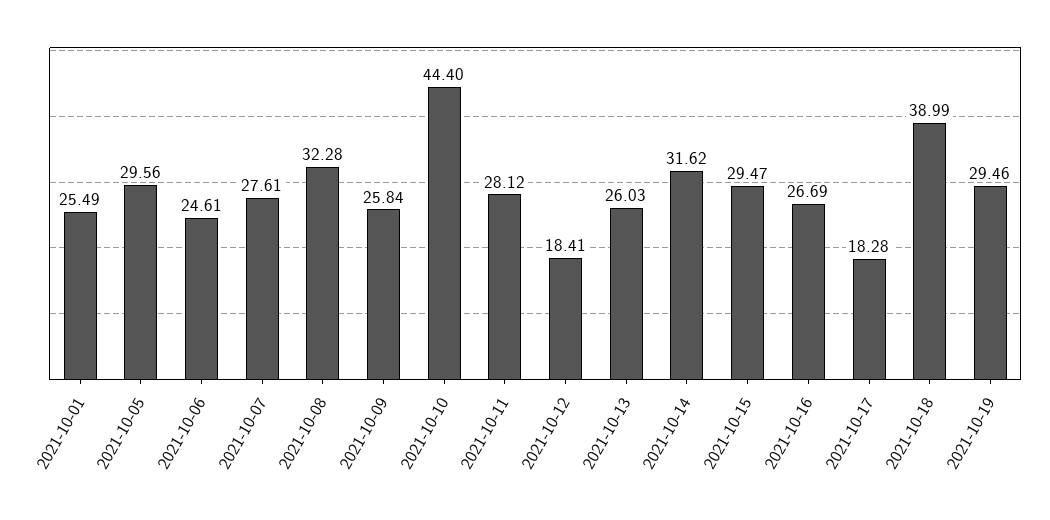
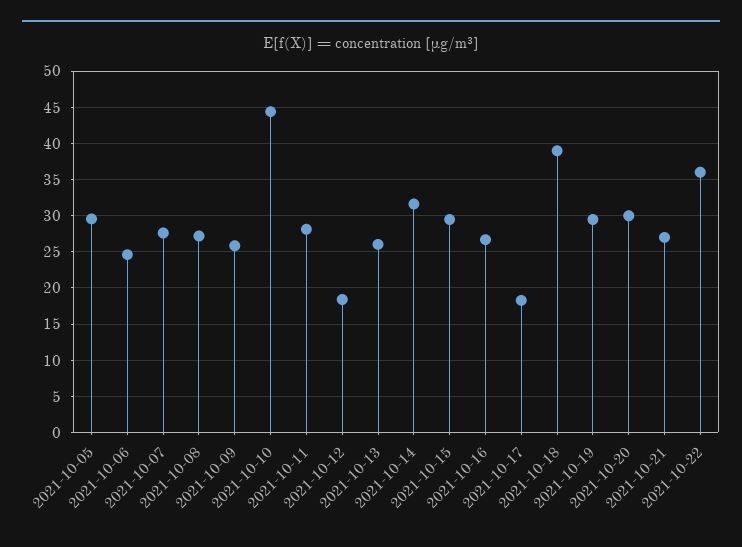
2021-10-01: 25.49 -> none
2021-10-08: 32.28 -> 27
2021-10-20: none -> 30
2021-10-21: none -> 27
2021-10-22: none -> 36

